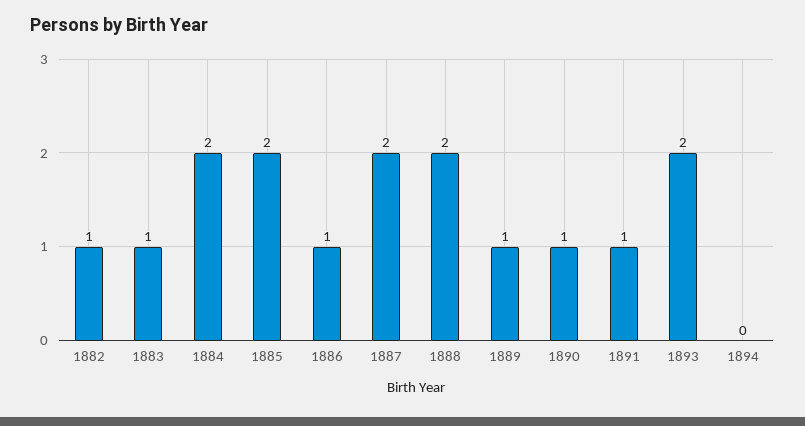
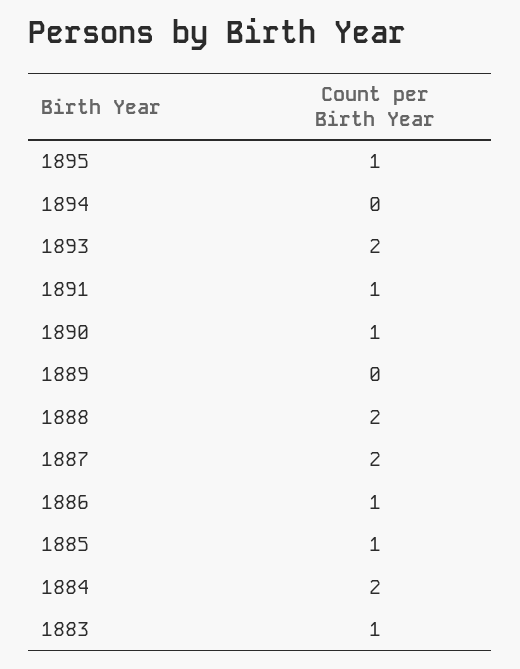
1882: 1 -> none
1885: 2 -> 1
1889: 1 -> 0
1895: none -> 1

